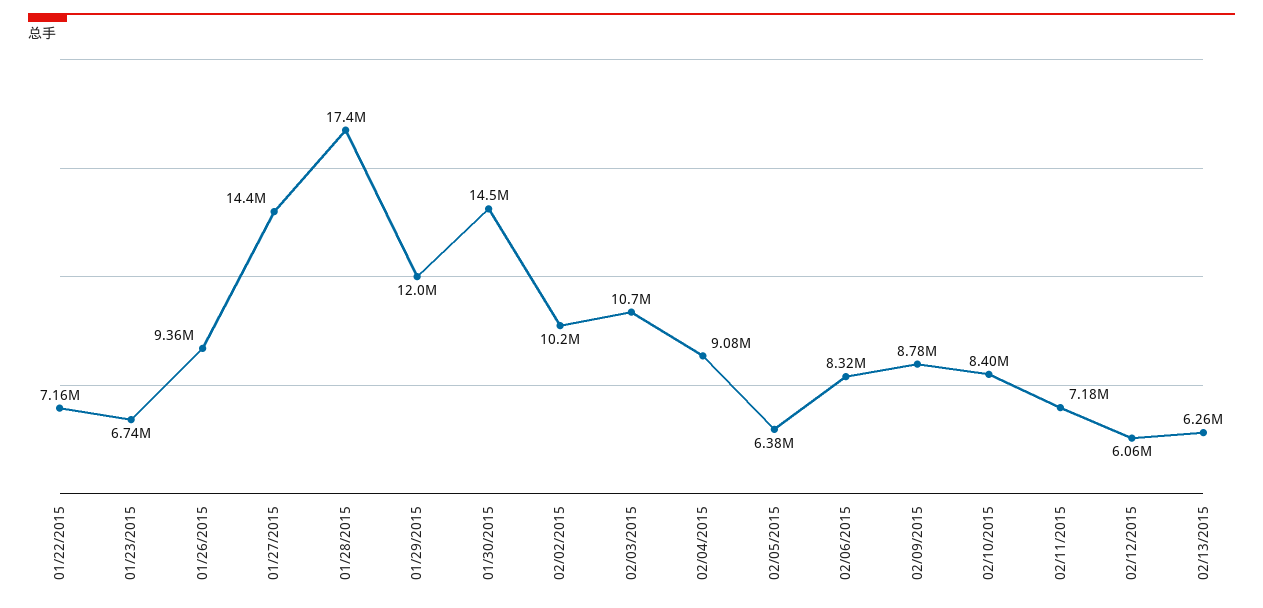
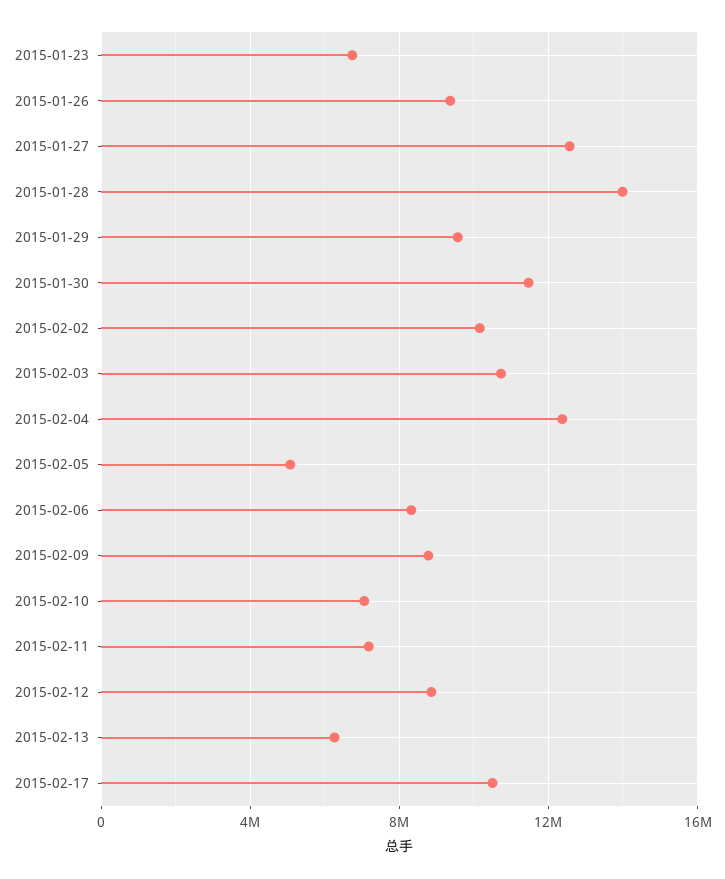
01/22/2015: 7160000 -> none
01/27/2015: 14400000 -> 12500000
01/28/2015: 17400000 -> 14000000
01/29/2015: 12000000 -> 9500000
01/30/2015: 14500000 -> 11500000
02/04/2015: 9080000 -> 12500000
02/05/2015: 6380000 -> 5000000
02/10/2015: 8400000 -> 7000000
02/12/2015: 6060000 -> 9000000
2015-02-17: none -> 10500000

